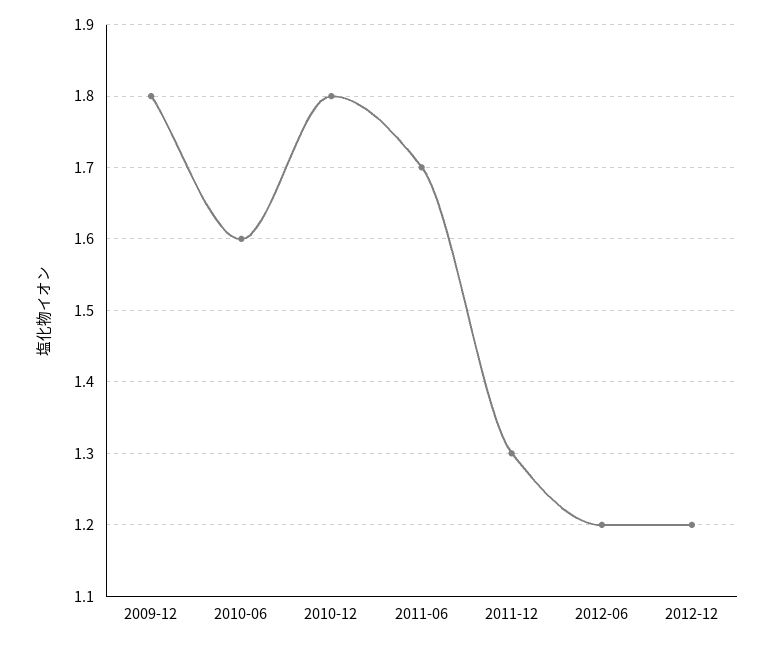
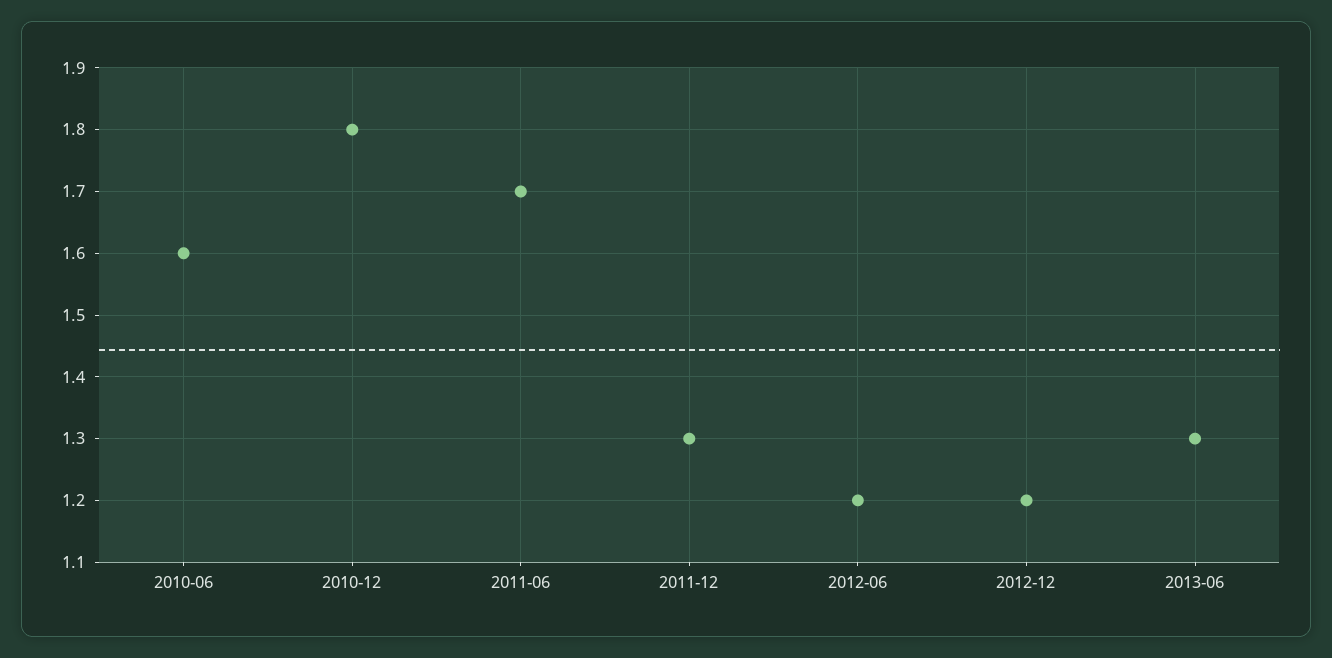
2009-12: 1.8 -> none
2013-06: none -> 1.3

